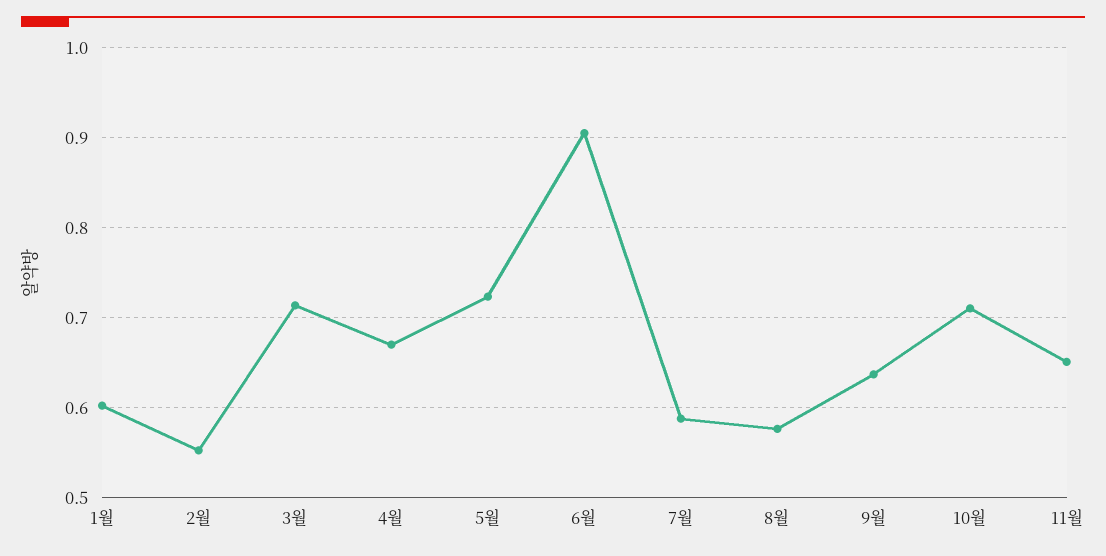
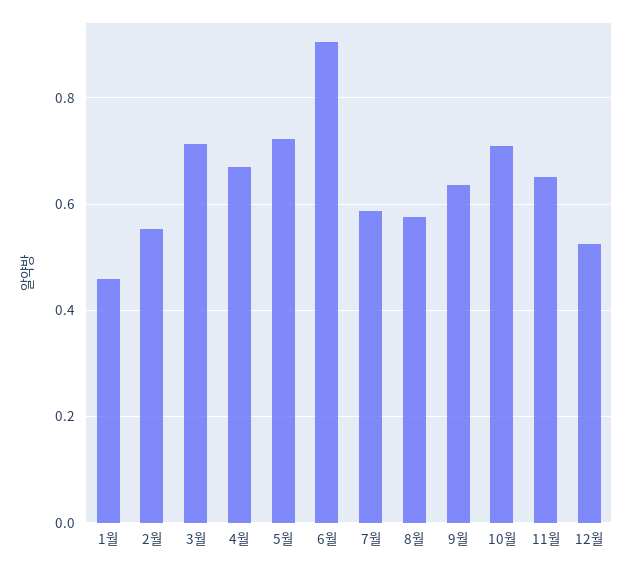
1월: 0.6 -> 0.46
12월: none -> 0.52

